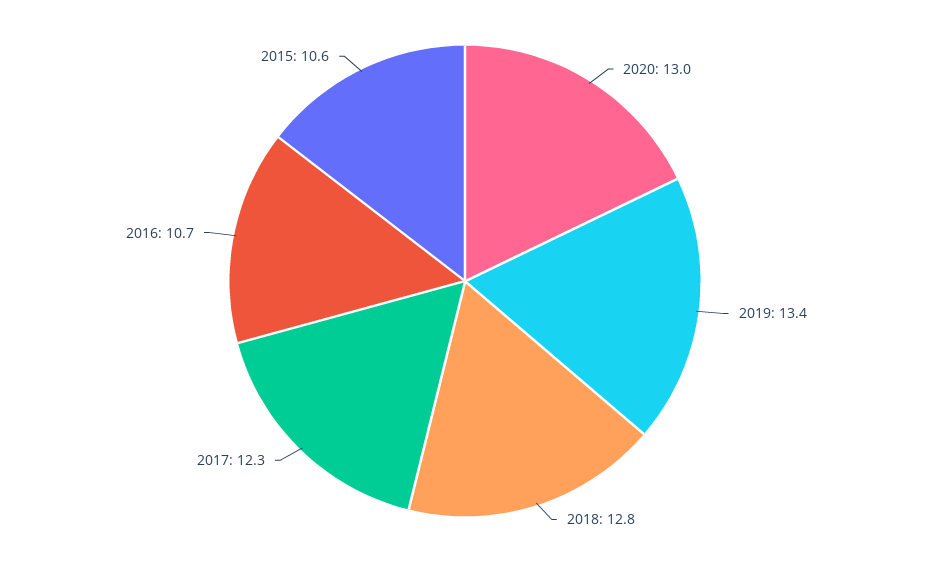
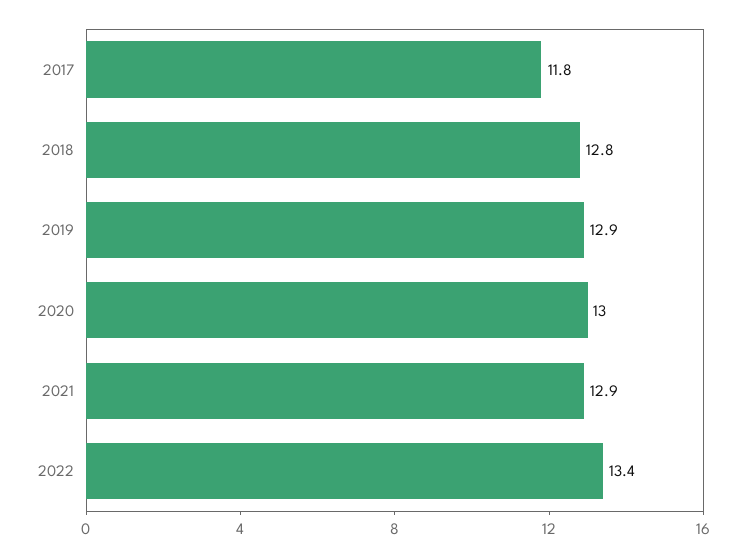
2019: 13.4 -> 12.9
2017: 12.3 -> 11.8
2016: 10.7 -> none
2015: 10.6 -> none
2021: none -> 12.9
2022: none -> 13.4

